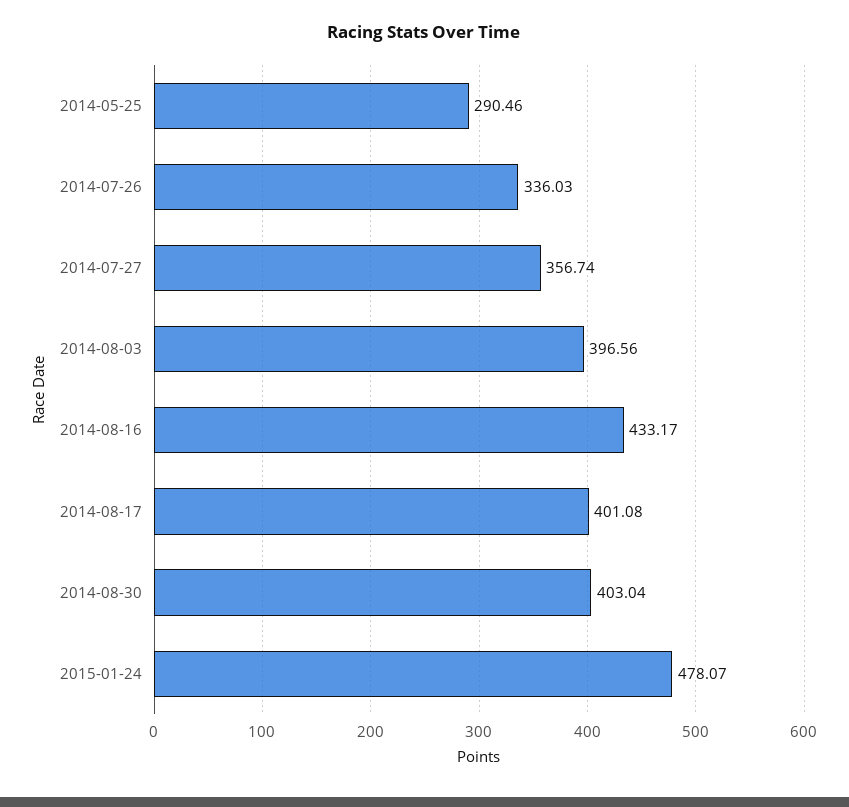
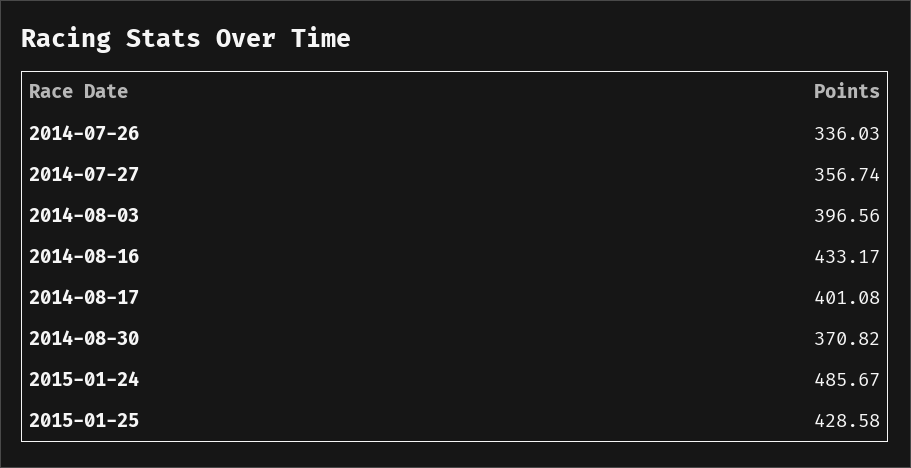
2014-05-25: 290.46 -> none
2014-08-30: 403.04 -> 370.82
2015-01-24: 478.07 -> 485.67
2015-01-25: none -> 428.58

